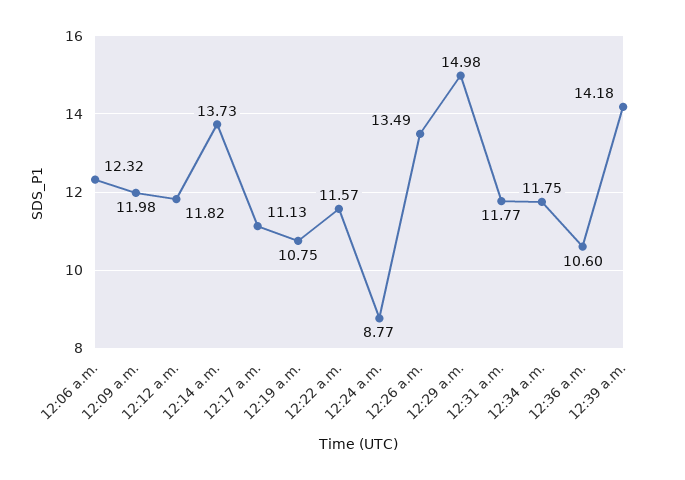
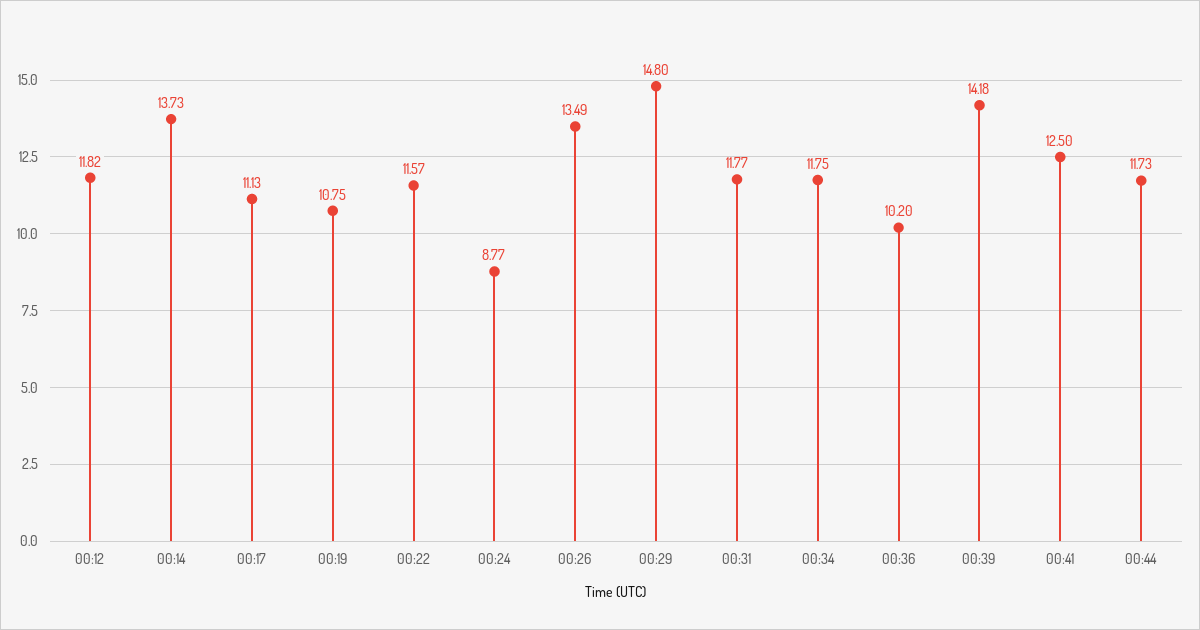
12:06 a.m.: 12.32 -> none
12:09 a.m.: 11.98 -> none
12:29 a.m.: 14.98 -> 14.8
12:36 a.m.: 10.6 -> 10.2
00:41: none -> 12.5
00:44: none -> 11.73

